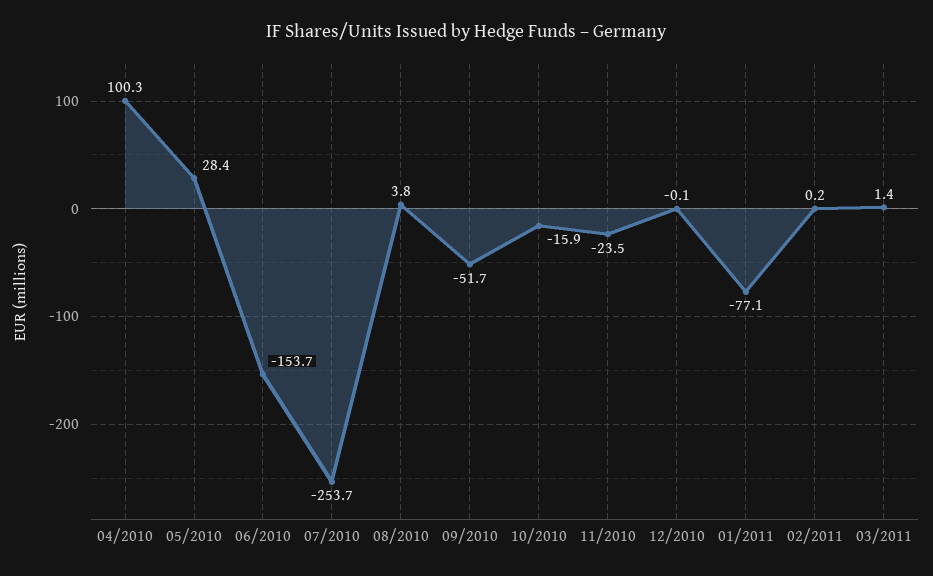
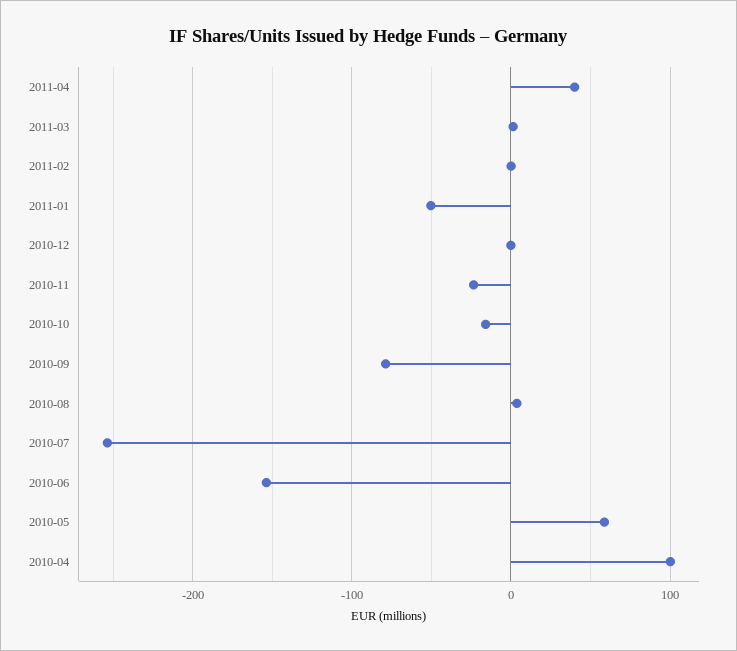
05/2010: 28.4 -> 60
09/2010: -51.7 -> -80
01/2011: -77.1 -> -50
2011-04: none -> 40

